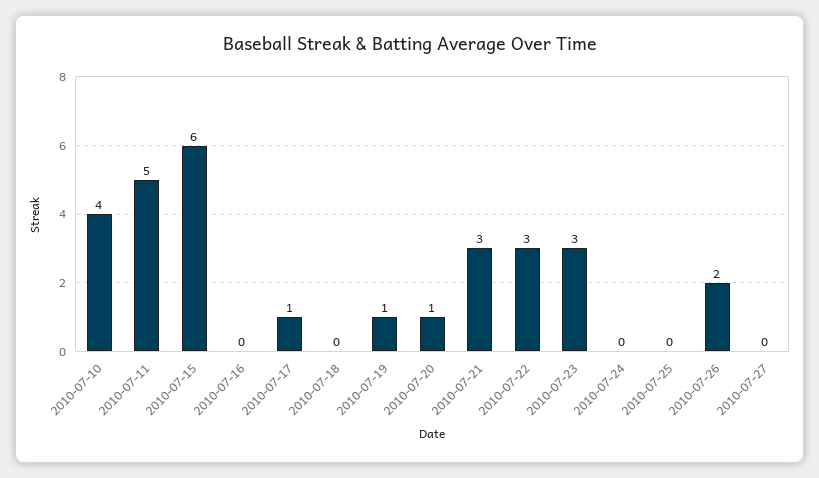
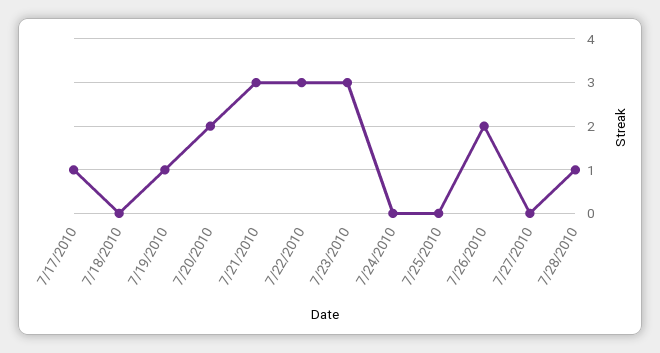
2010-07-10: 4 -> none
2010-07-11: 5 -> none
2010-07-15: 6 -> none
2010-07-16: 0 -> none
2010-07-20: 1 -> 2
7/28/2010: none -> 1

